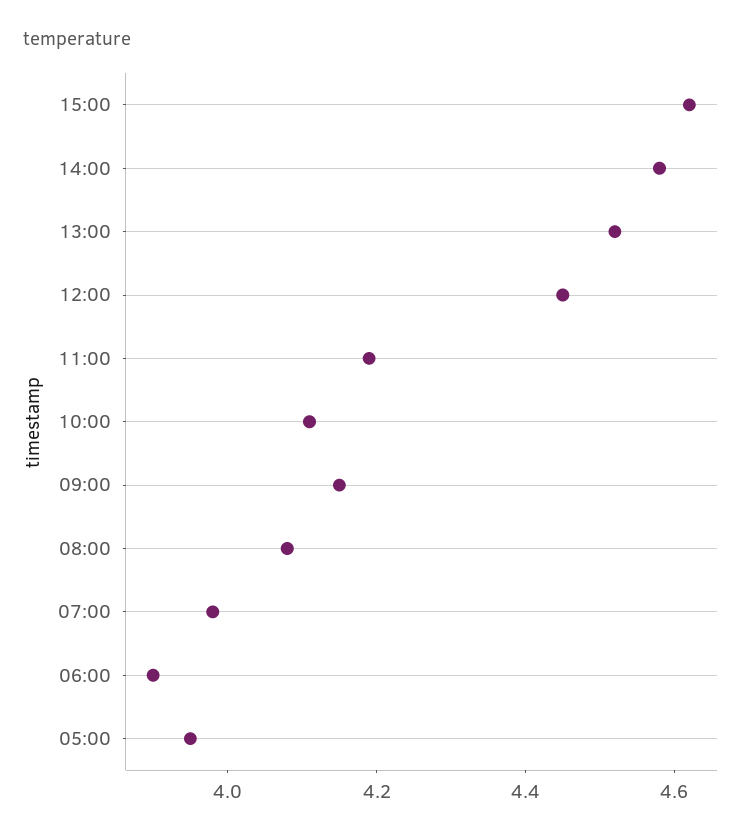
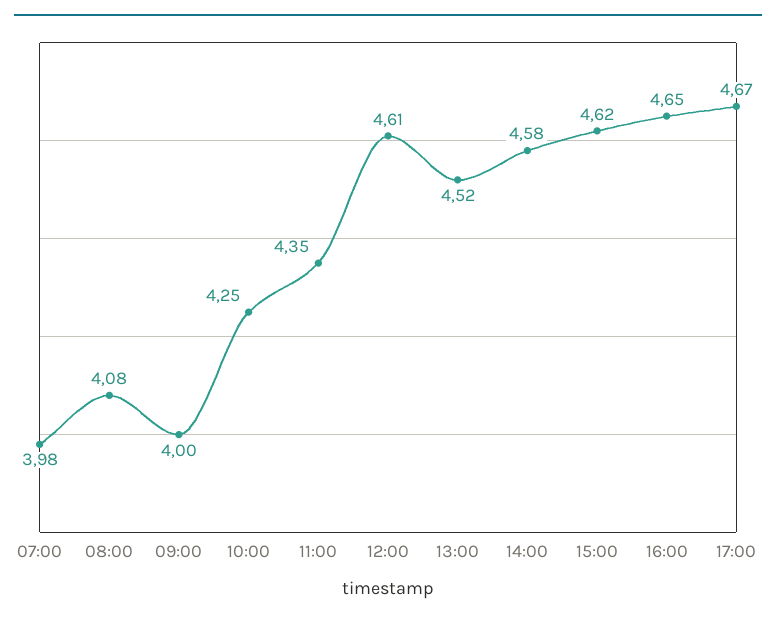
12:00: 4.45 -> 4.61
11:00: 4.2 -> 4.35
10:00: 4.1 -> 4.25
09:00: 4.15 -> 4
06:00: 3.9 -> none
05:00: 3.95 -> none
16:00: none -> 4.65
17:00: none -> 4.67

